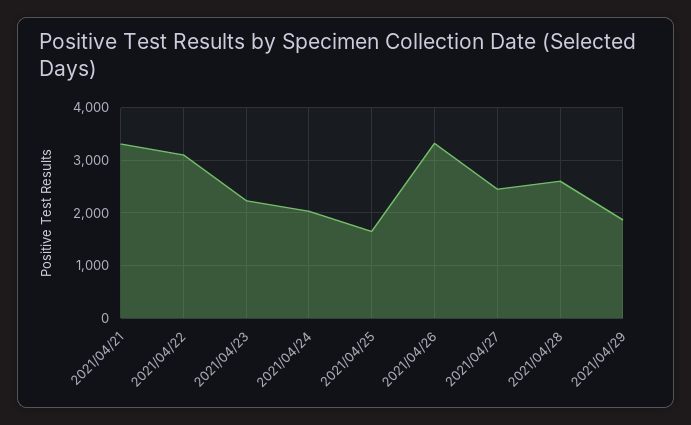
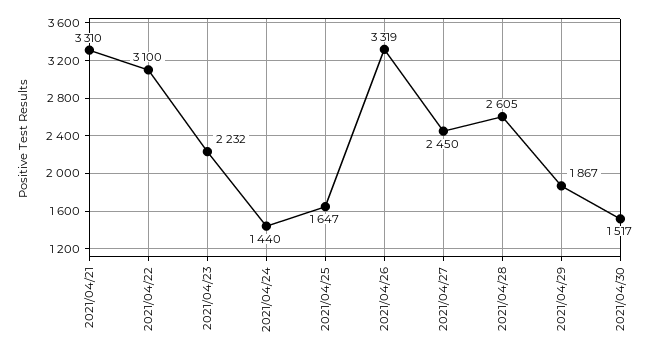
2021/04/24: 2000 -> 1440
2021/04/30: none -> 1517

